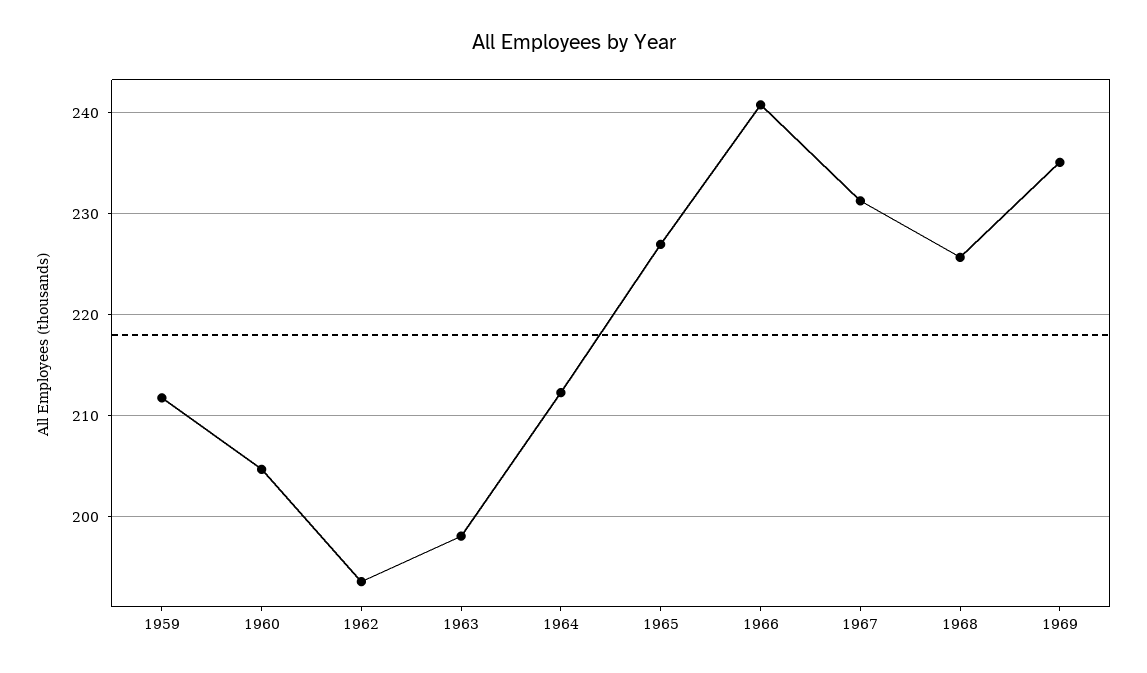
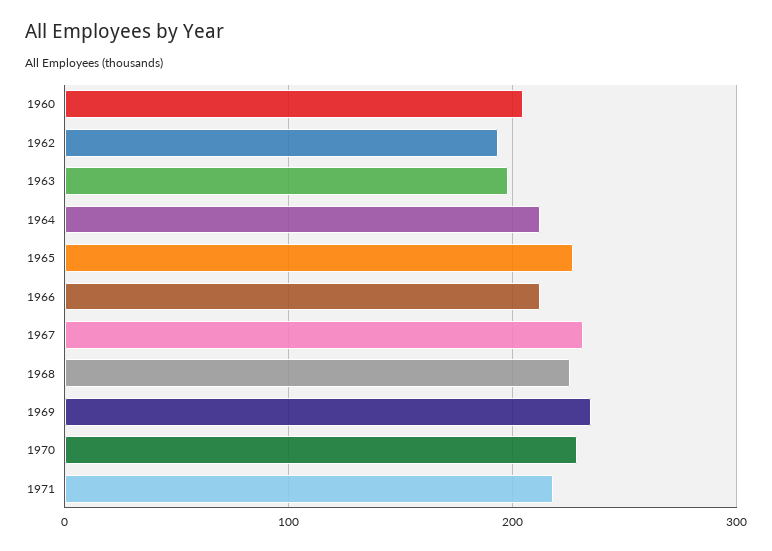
1959: 212 -> none
1966: 241 -> 210
1970: none -> 230
1971: none -> 220

